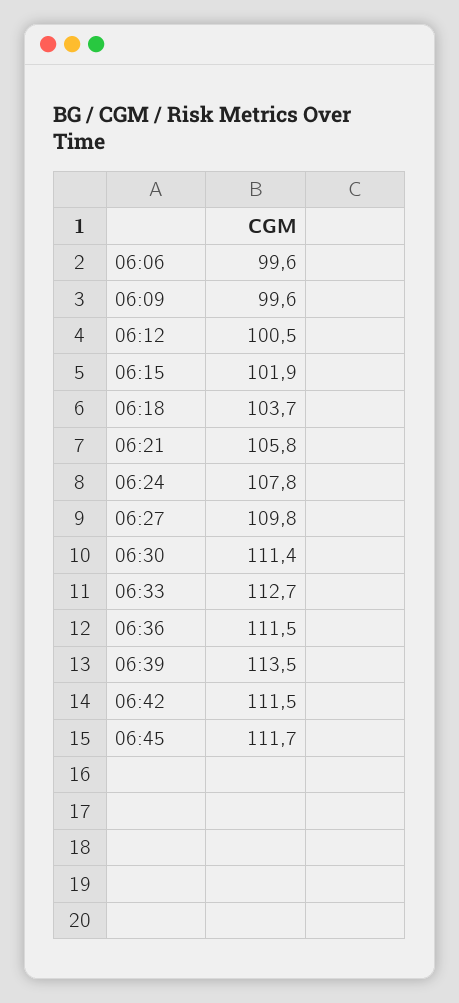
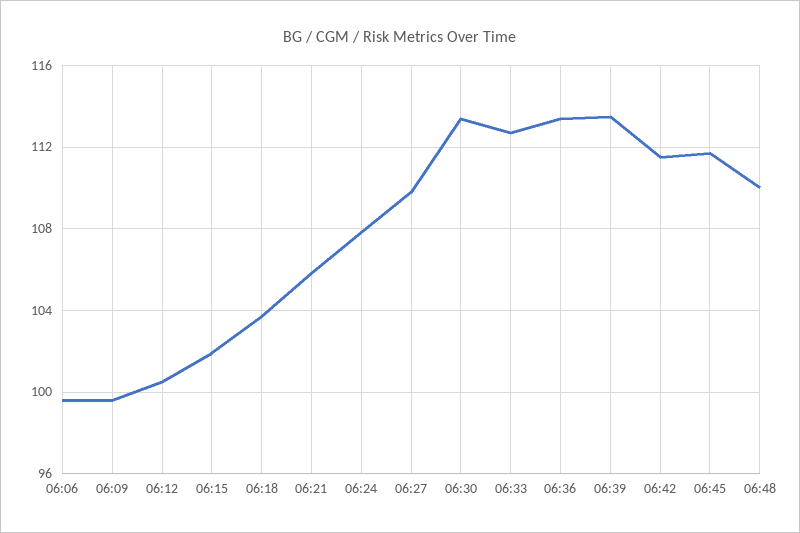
06:30: 111.4 -> 113.5
06:36: 111.5 -> 113.5
06:48: none -> 110

